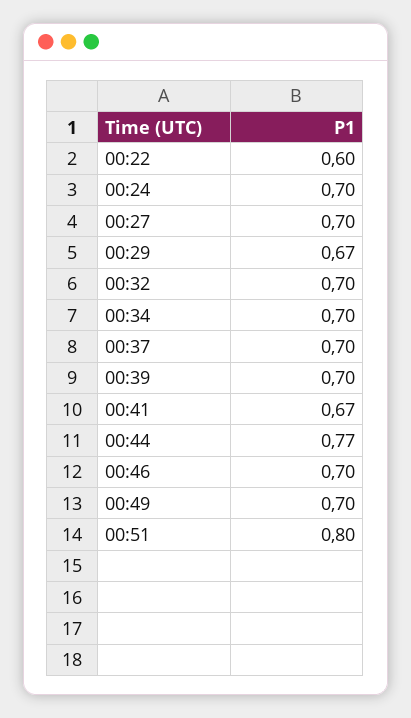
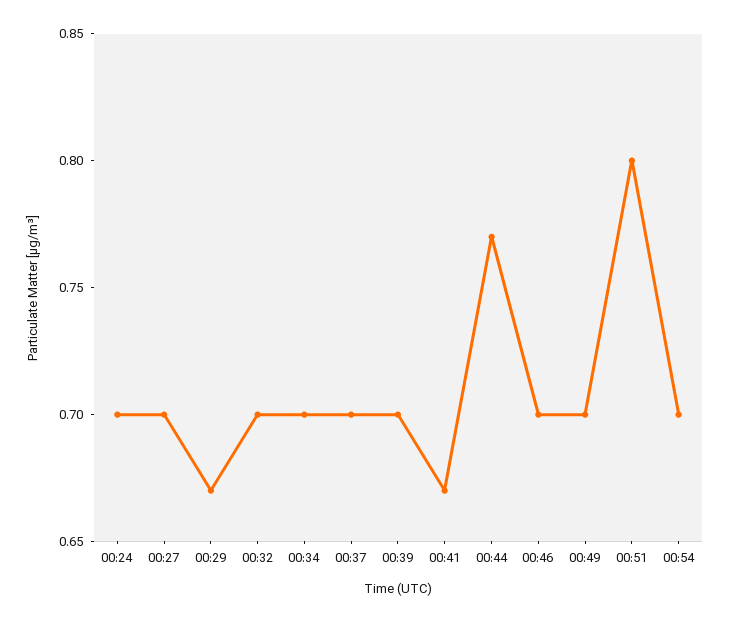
00:22: 0.6 -> none
00:54: none -> 0.7

